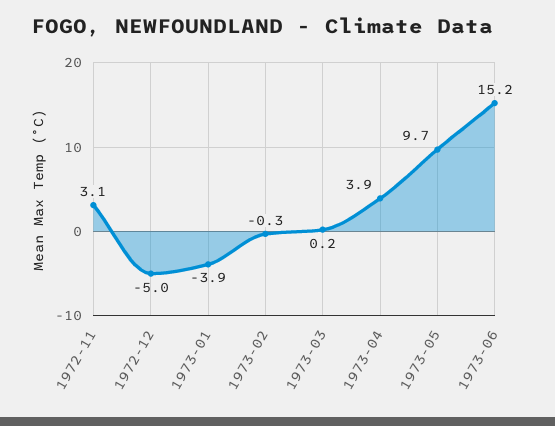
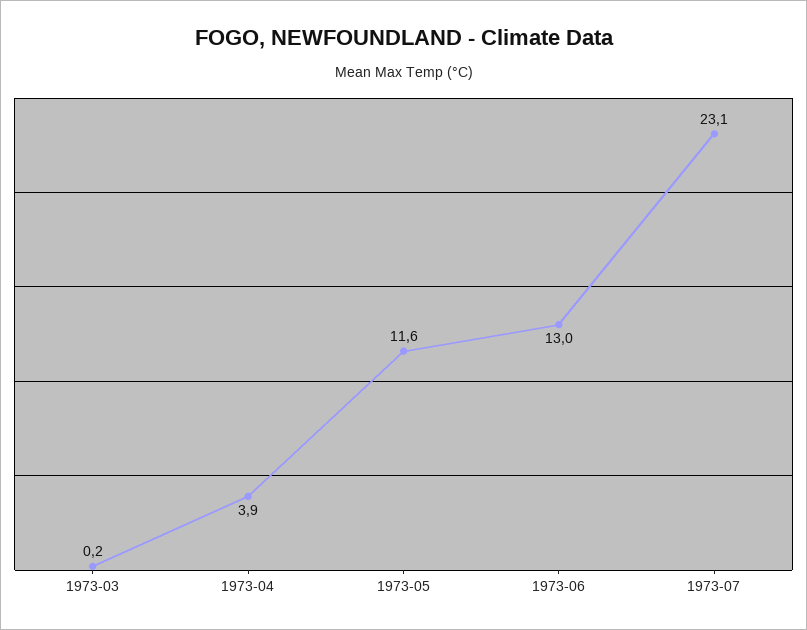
1972-11: 3.1 -> none
1972-12: -5 -> none
1973-01: -3.9 -> none
1973-02: -0.3 -> none
1973-05: 9.7 -> 11.6
1973-06: 15.2 -> 13
1973-07: none -> 23.1

